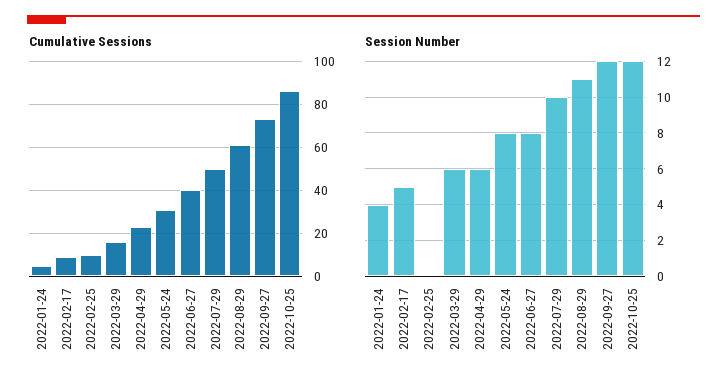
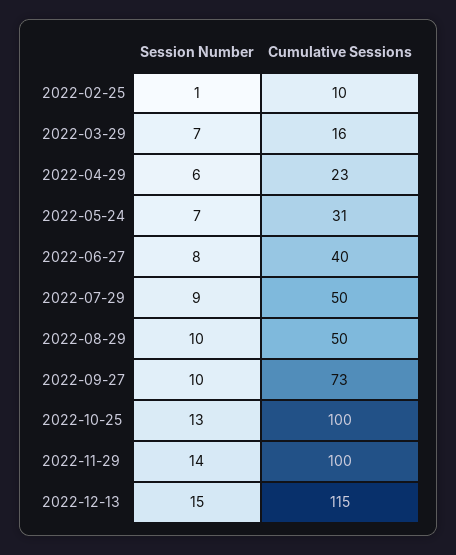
Cumulative Sessions, 2022-01-24: 5 -> none
Cumulative Sessions, 2022-02-17: 10 -> none
Cumulative Sessions, 2022-08-29: 60 -> 50
Cumulative Sessions, 2022-10-25: 85 -> 100
Session Number, 2022-01-24: 4 -> none
Session Number, 2022-02-17: 5 -> none
Session Number, 2022-02-25: 0 -> 1
Session Number, 2022-03-29: 6 -> 7
Session Number, 2022-05-24: 8 -> 7
Session Number, 2022-07-29: 10 -> 9
Session Number, 2022-08-29: 11 -> 10
Session Number, 2022-09-27: 12 -> 10
Session Number, 2022-10-25: 12 -> 13
Session Number, 2022-11-29: none -> 14
Cumulative Sessions, 2022-11-29: none -> 100
Session Number, 2022-12-13: none -> 15
Cumulative Sessions, 2022-12-13: none -> 115

